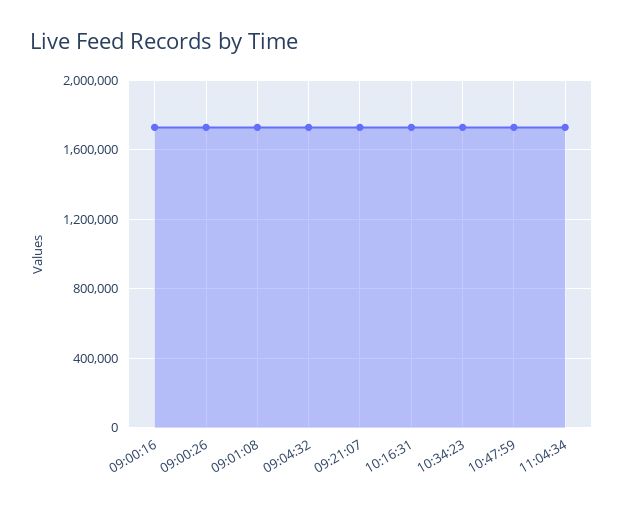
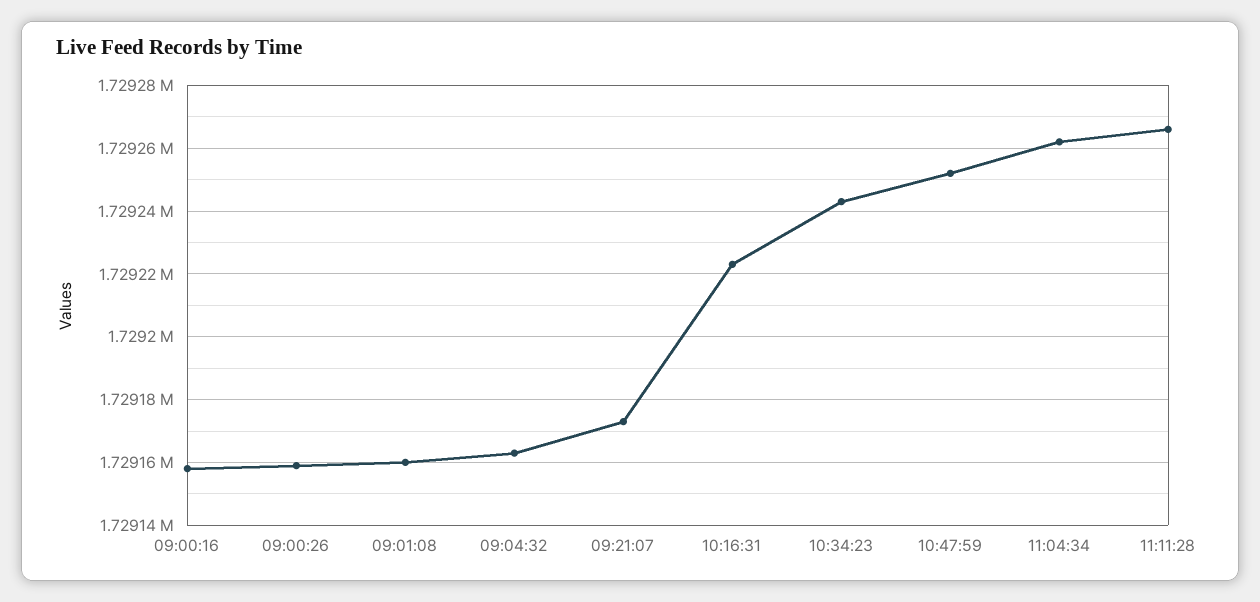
11:11:28: none -> 1729265

